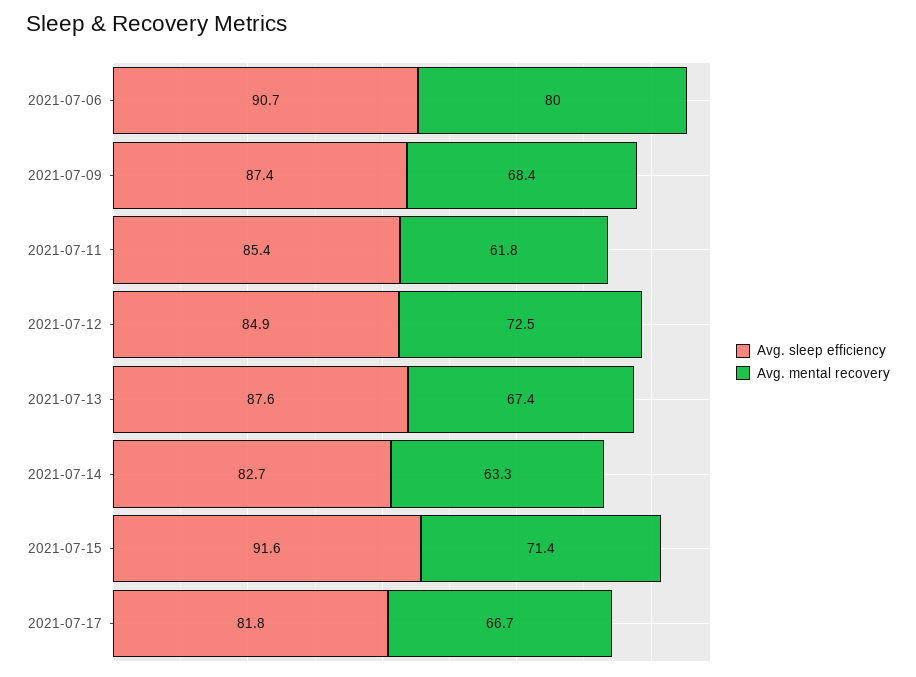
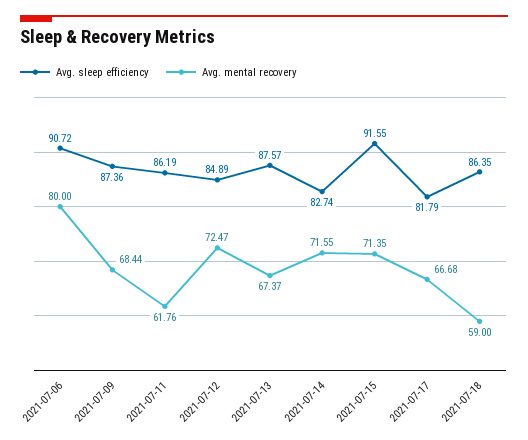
Avg. sleep efficiency, 2021-07-11: 85.4 -> 86.19
Avg. mental recovery, 2021-07-14: 63.3 -> 71.55
Avg. sleep efficiency, 2021-07-18: none -> 86.35
Avg. mental recovery, 2021-07-18: none -> 59

